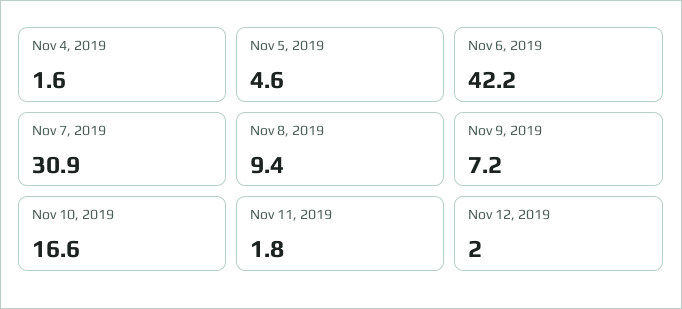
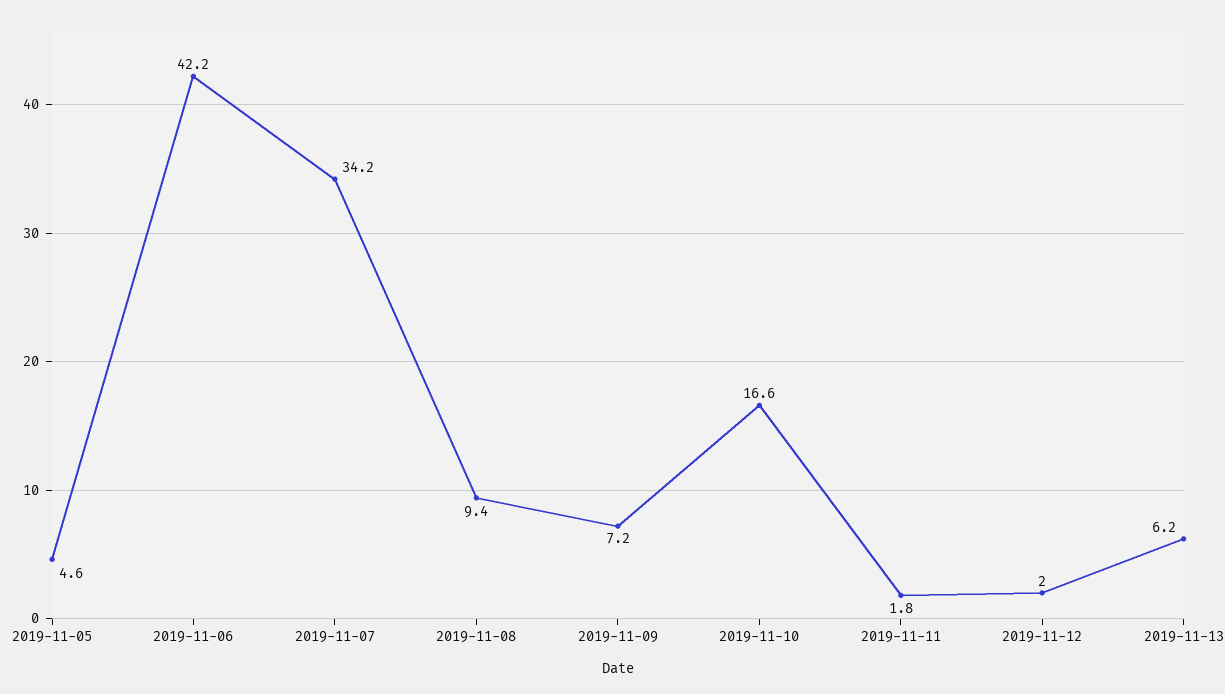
Nov 4, 2019: 1.6 -> none
Nov 7, 2019: 30.9 -> 34.2
2019-11-13: none -> 6.2

